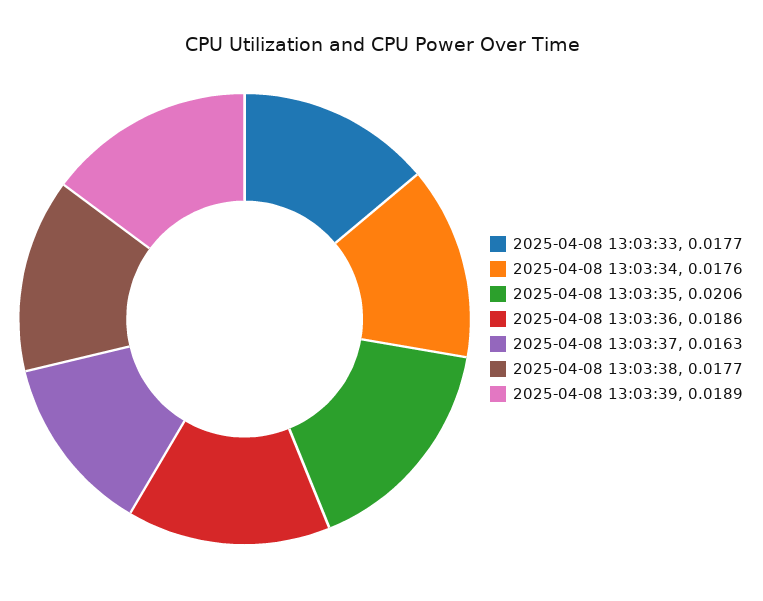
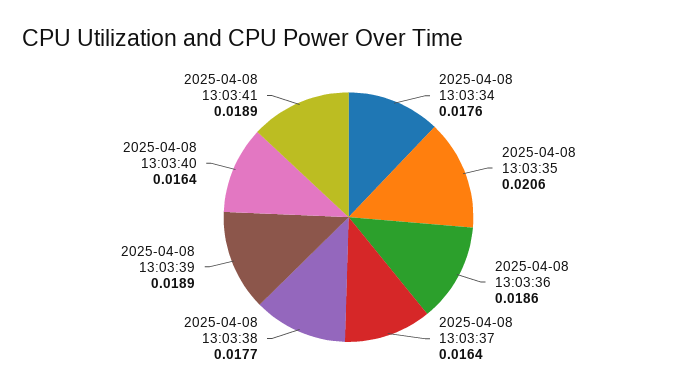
2025-04-08 13:03:33: 0.0177 -> none
2025-04-08 13:03:37: 0.0163 -> 0.0164
2025-04-08 13:03:40: none -> 0.0164
2025-04-08 13:03:41: none -> 0.0189

